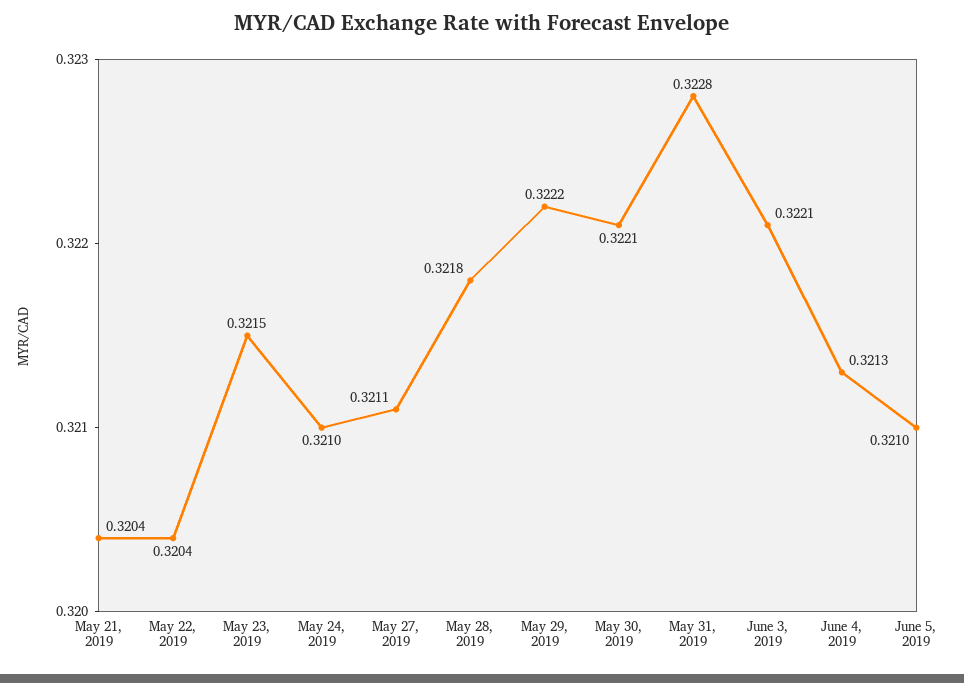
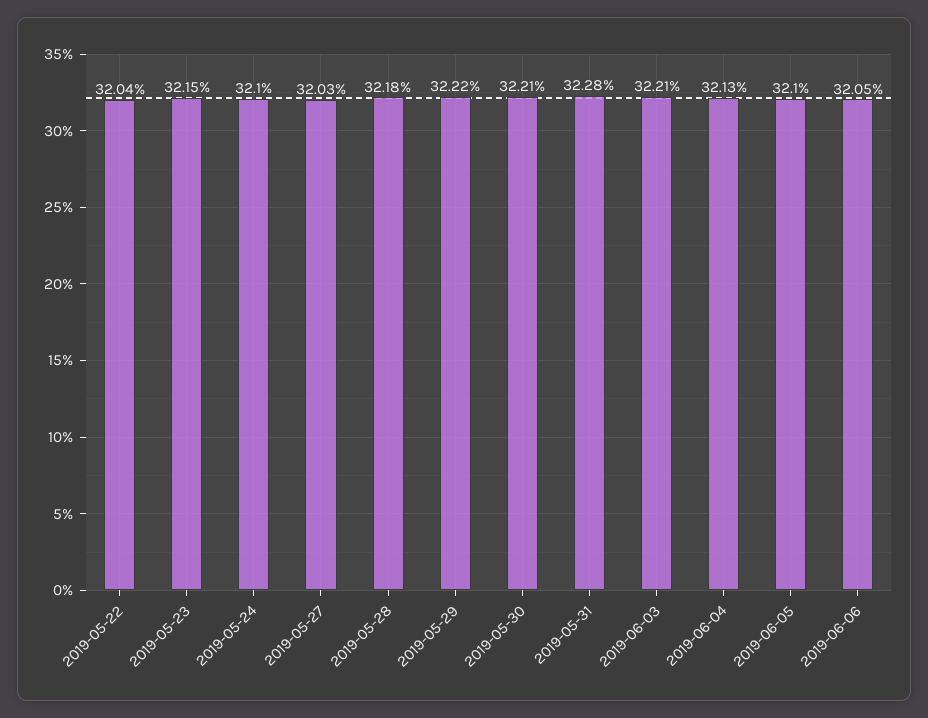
May 21, 2019: 0.3204 -> none
May 27, 2019: 0.3211 -> 0.3203
2019-06-06: none -> 0.3205

